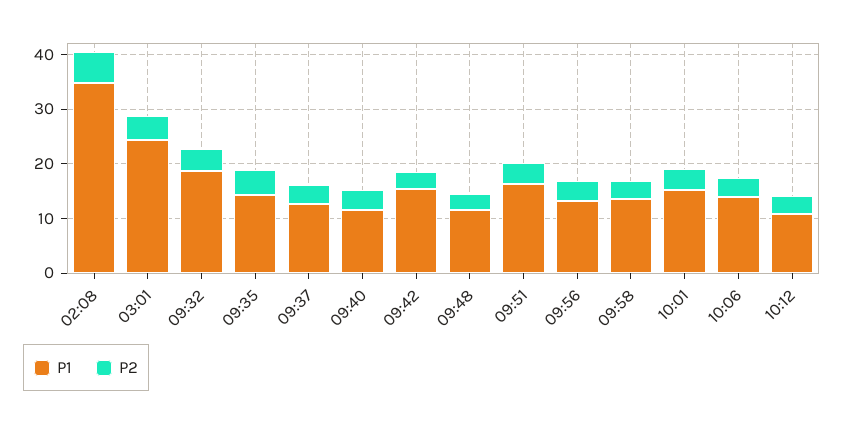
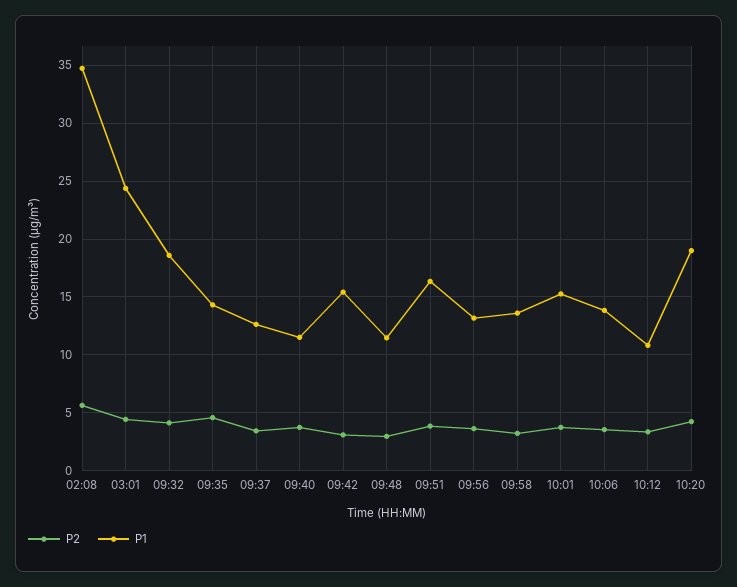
P2, 10:20: none -> 4
P1, 10:20: none -> 19

